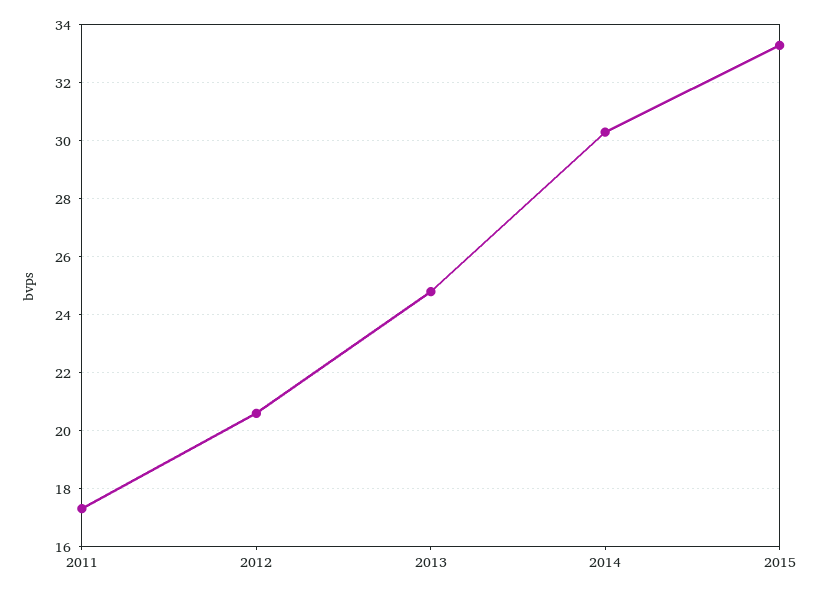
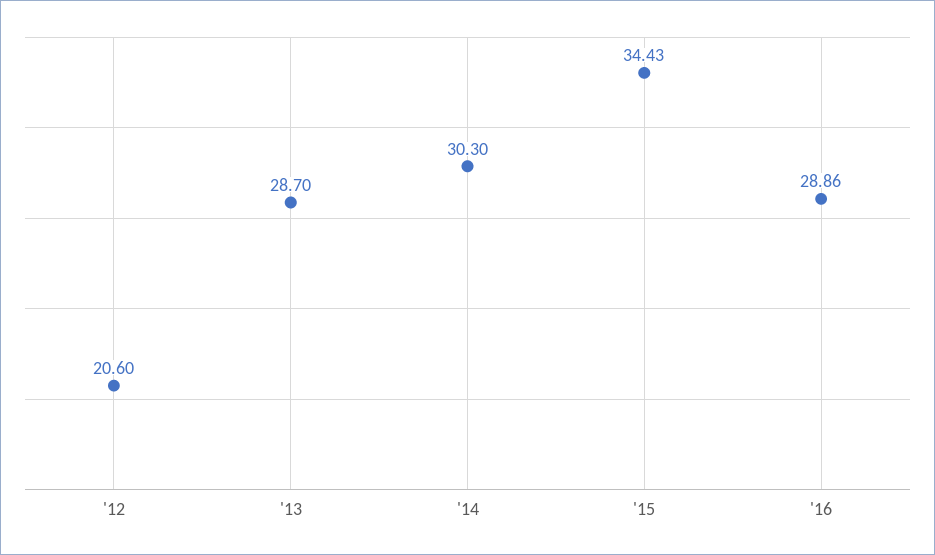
2011: 17.25 -> none
2013: 24.75 -> 28.7
2015: 33.25 -> 34.43
'16: none -> 28.86

